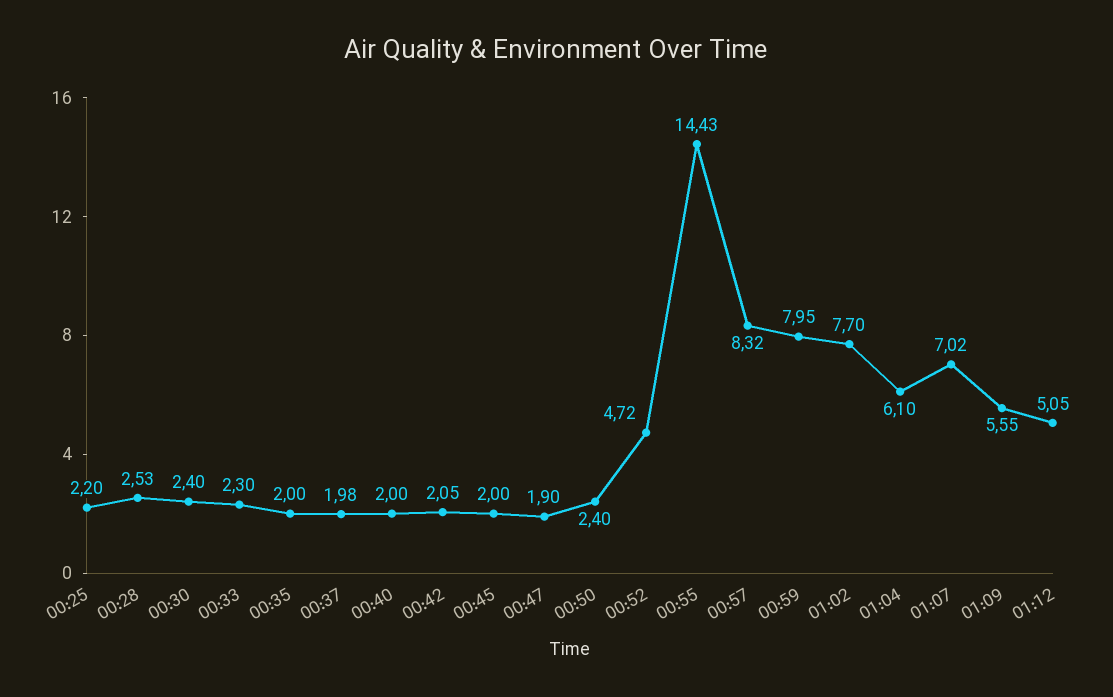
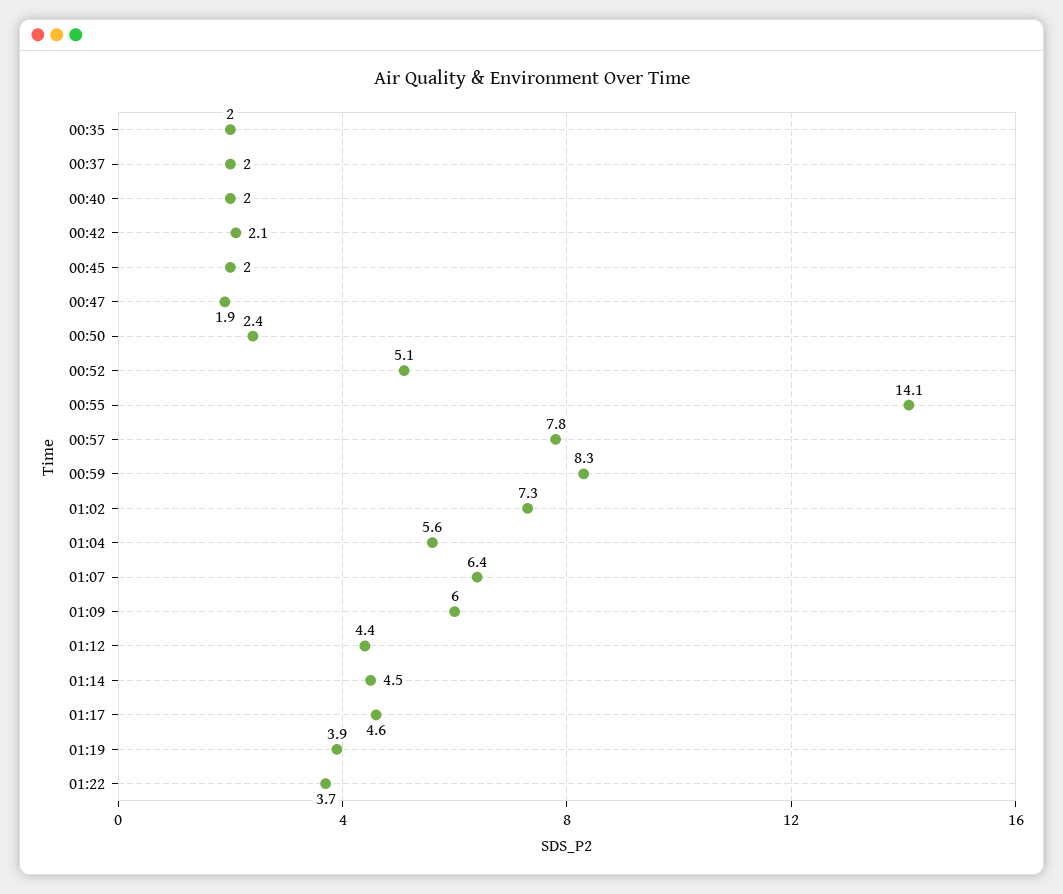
00:25: 2.2 -> none
00:28: 2.53 -> none
00:30: 2.4 -> none
00:33: 2.3 -> none
00:52: 4.72 -> 5.1
00:55: 14.43 -> 14.1
00:57: 8.32 -> 7.8
00:59: 7.95 -> 8.3
01:02: 7.7 -> 7.3
01:04: 6.1 -> 5.6
01:07: 7.02 -> 6.4
01:09: 5.55 -> 6
01:12: 5.05 -> 4.4
01:14: none -> 4.5
01:17: none -> 4.6
01:19: none -> 3.9
01:22: none -> 3.7

